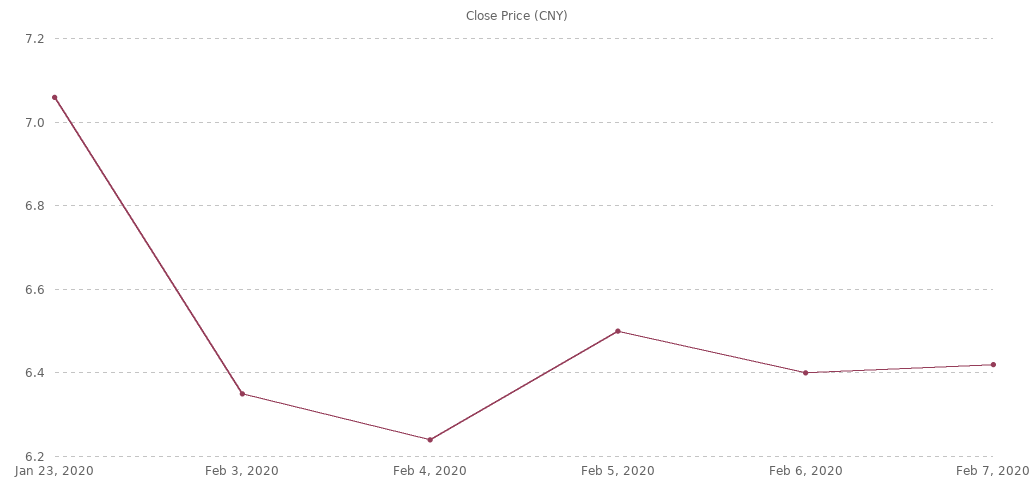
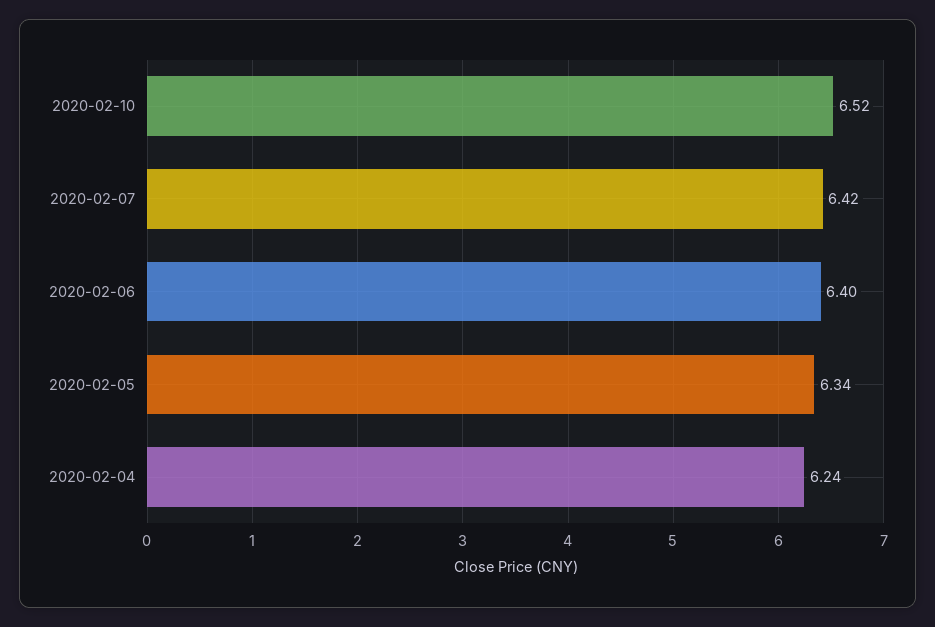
Jan 23, 2020: 7.05 -> none
Feb 3, 2020: 6.35 -> none
Feb 5, 2020: 6.5 -> 6.34
2020-02-10: none -> 6.52

